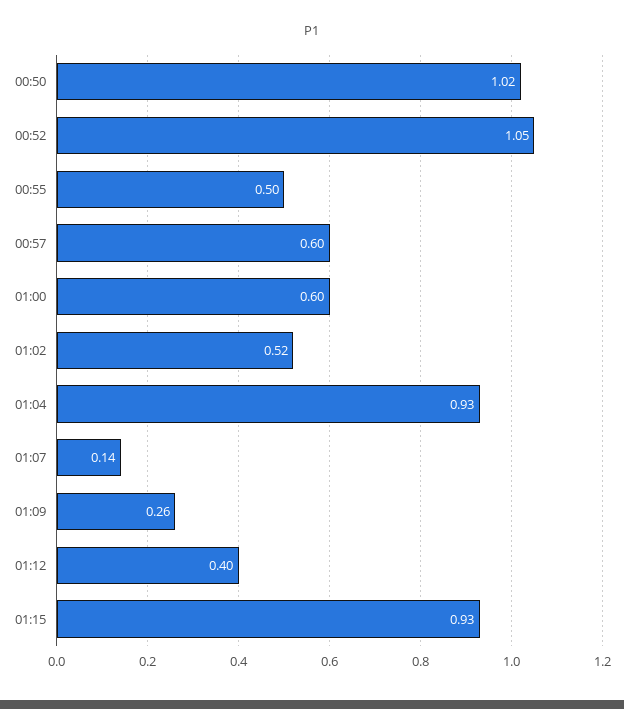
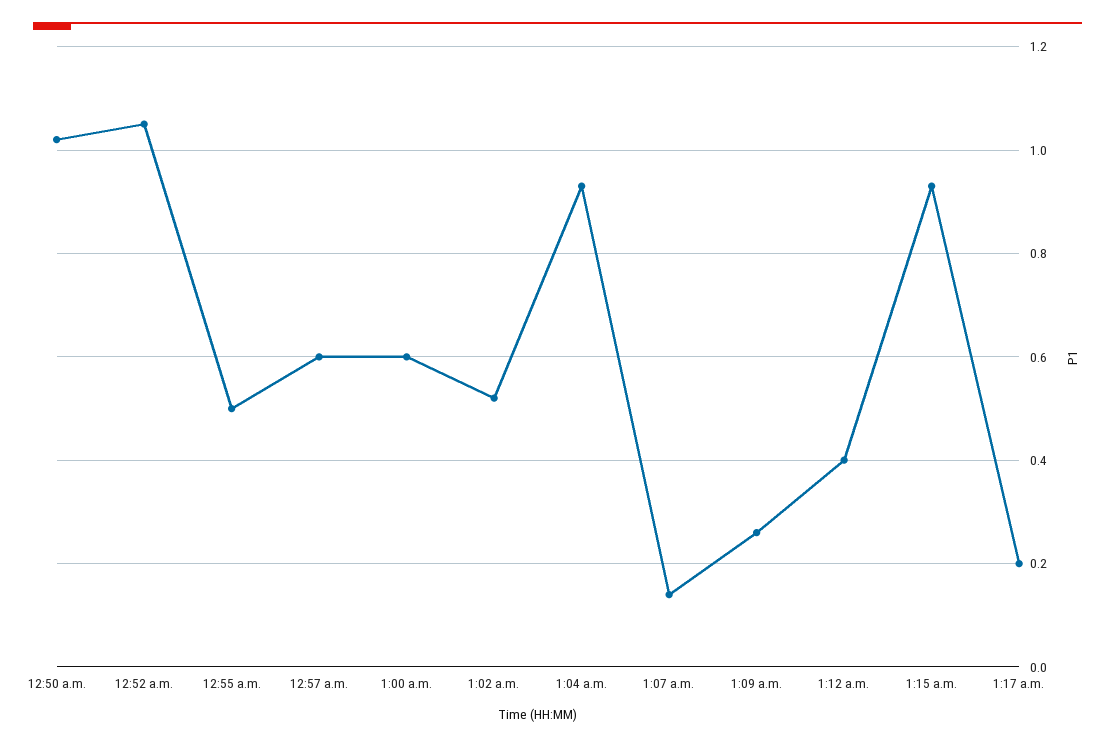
1:17 a.m.: none -> 0.2

